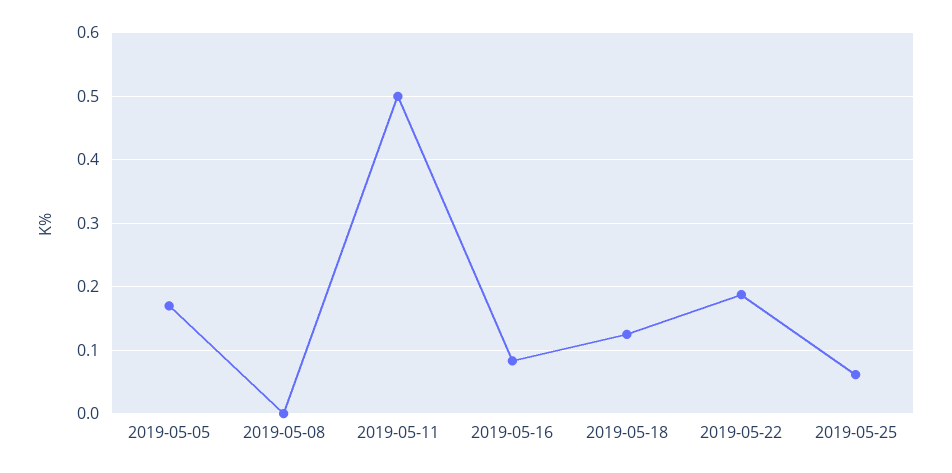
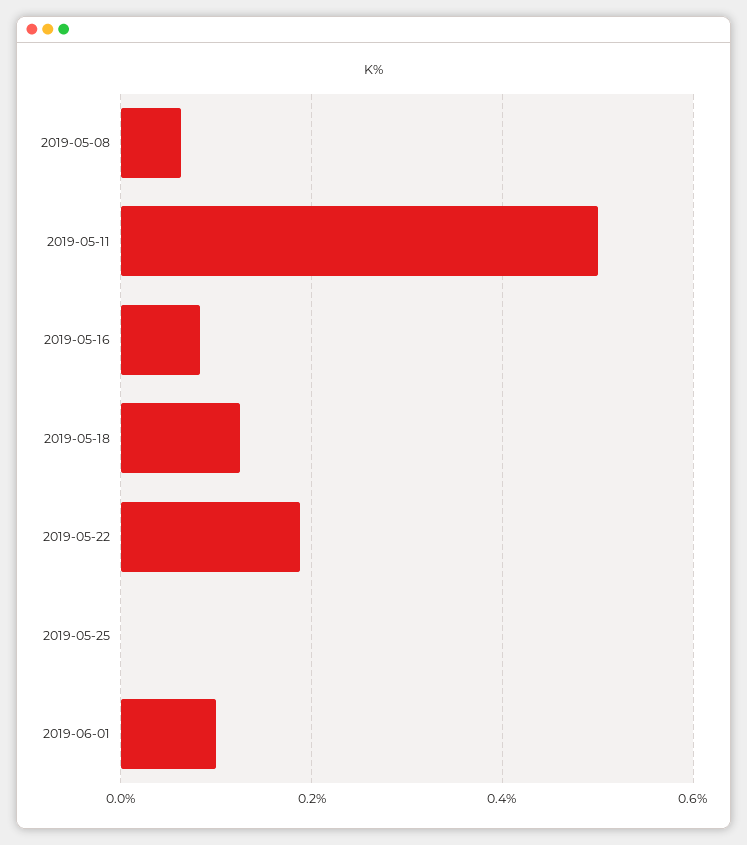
2019-05-05: 0.17 -> none
2019-05-08: 0 -> 0.06
2019-05-25: 0.06 -> 0
2019-06-01: none -> 0.1

